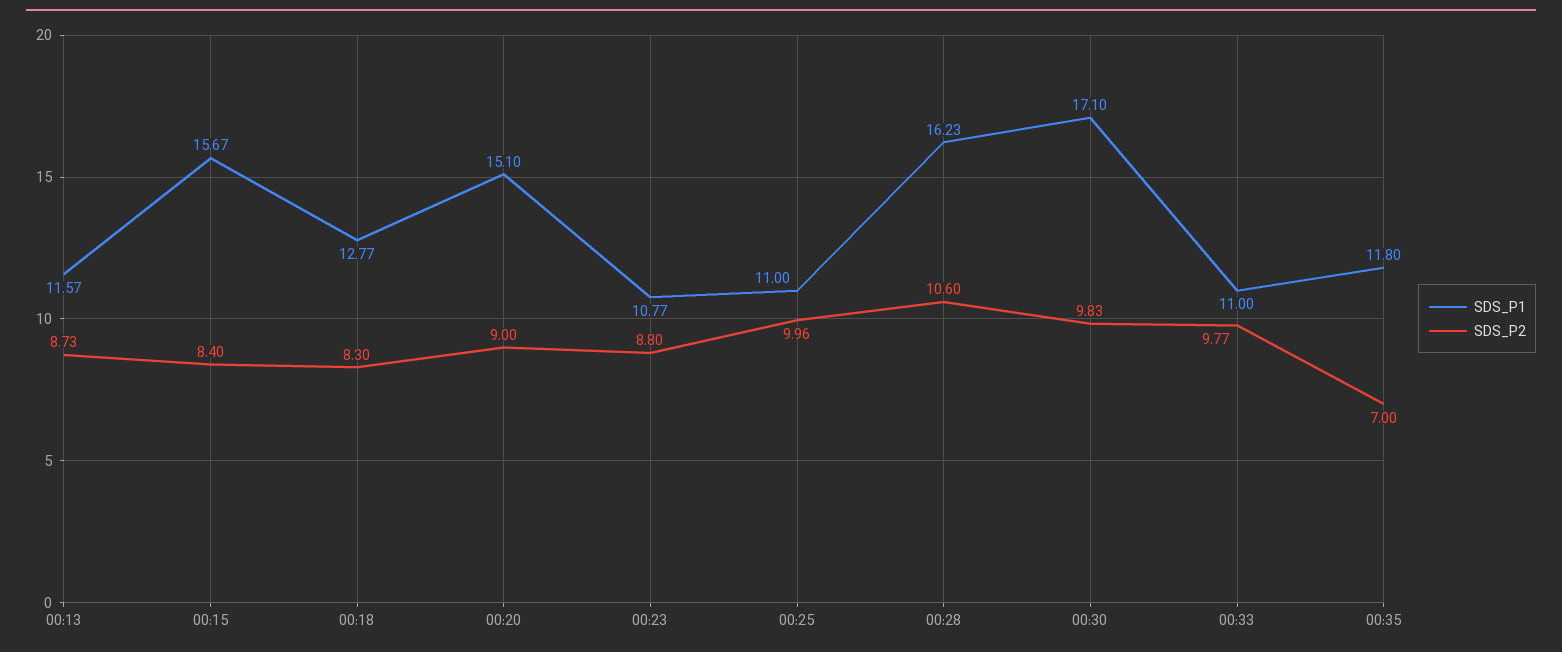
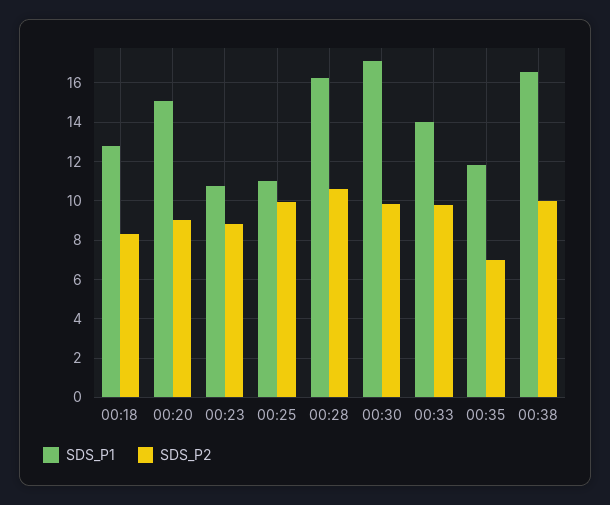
SDS_P1, 00:13: 11.57 -> none
SDS_P2, 00:13: 8.73 -> none
SDS_P1, 00:15: 15.67 -> none
SDS_P2, 00:15: 8.4 -> none
SDS_P1, 00:33: 11 -> 14
SDS_P1, 00:38: none -> 16.5
SDS_P2, 00:38: none -> 10

